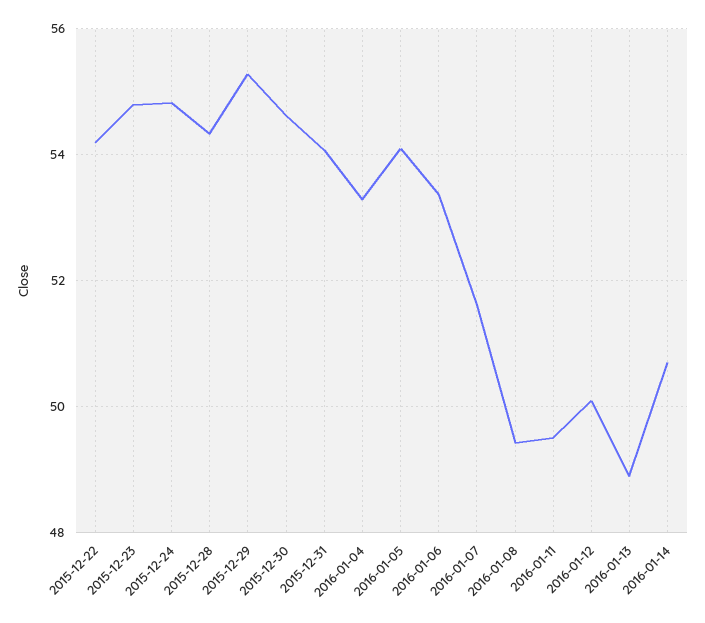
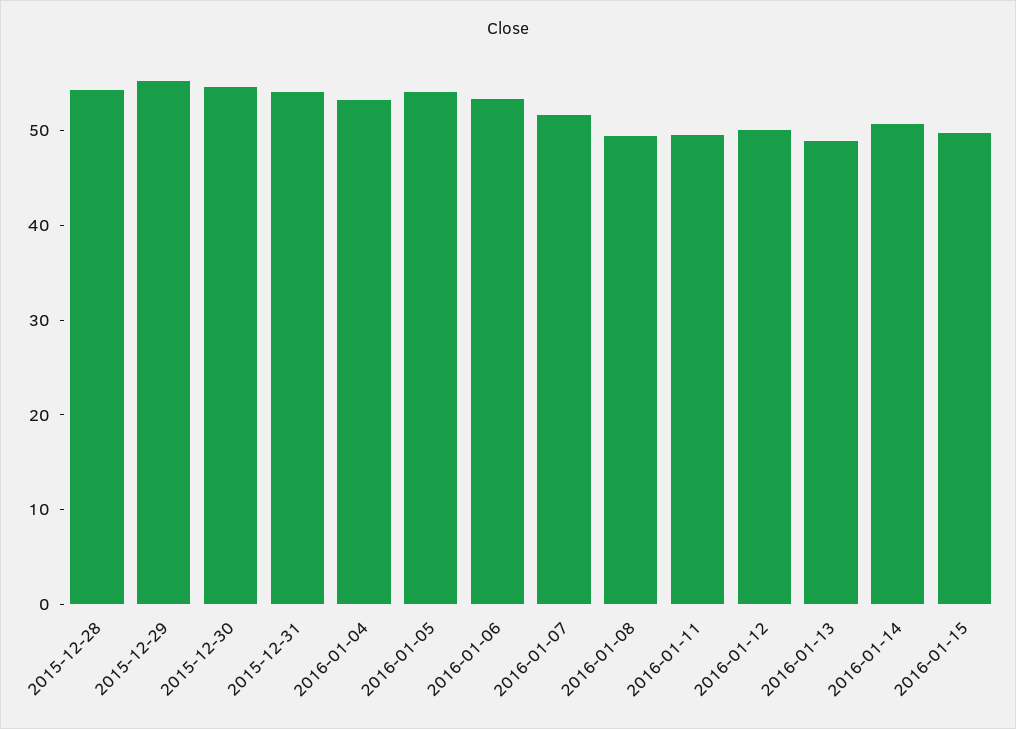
2015-12-22: 54.2 -> none
2015-12-23: 54.8 -> none
2015-12-24: 54.8 -> none
2016-01-15: none -> 50

